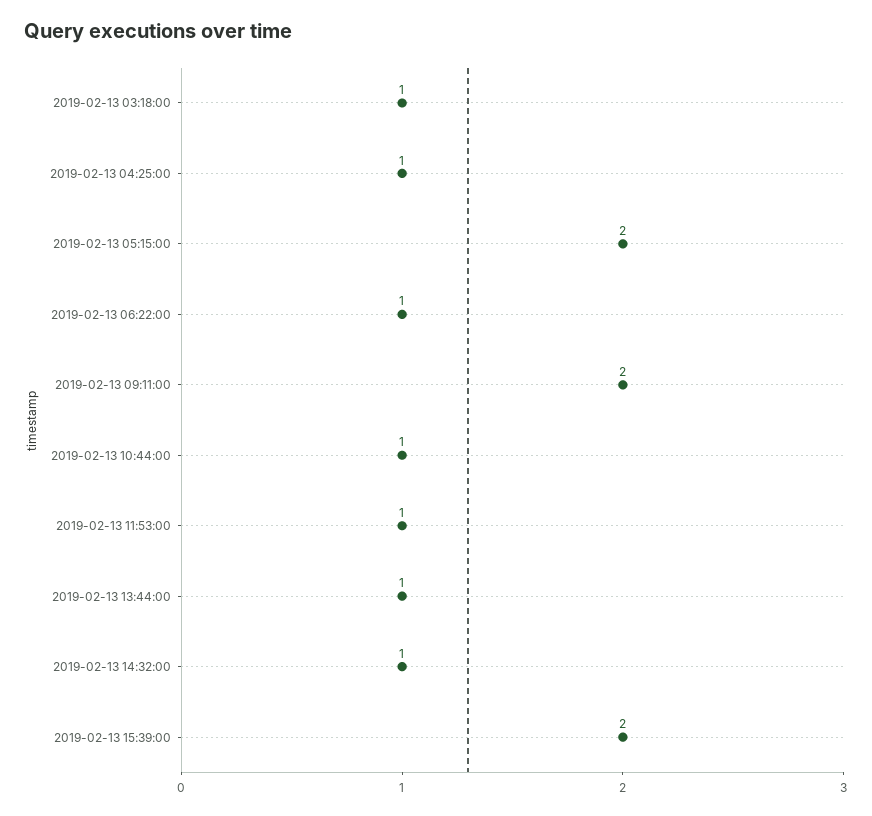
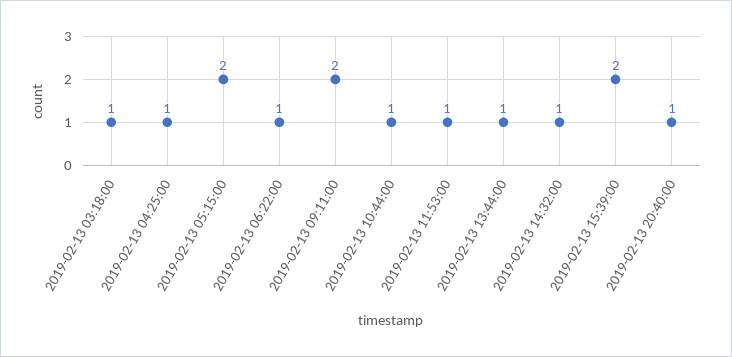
2019-02-13 20:40:00: none -> 1

